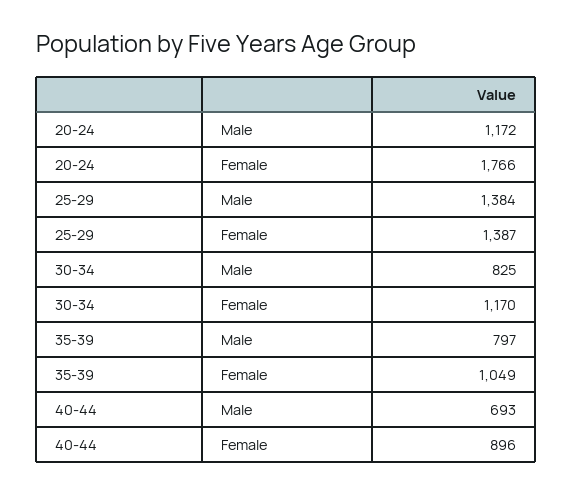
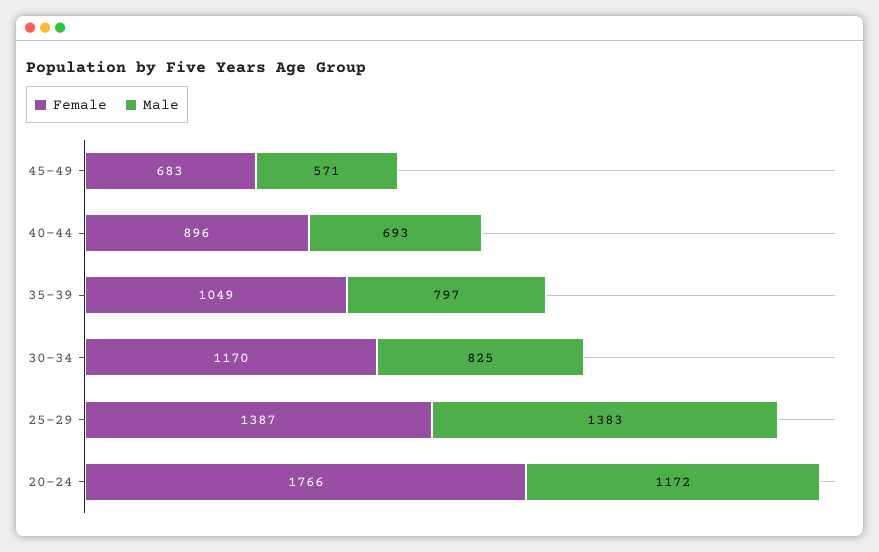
Male, 25-29: 1384 -> 1383
Female, 45-49: none -> 683
Male, 45-49: none -> 571

